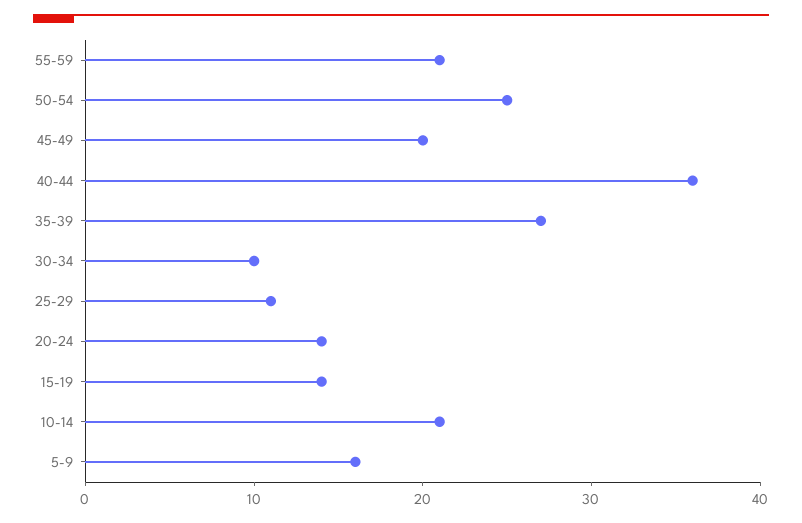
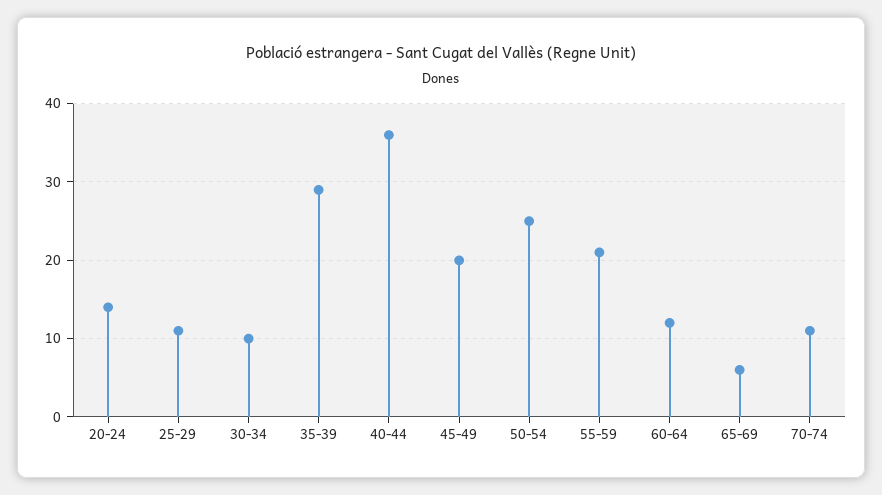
35-39: 27 -> 29
15-19: 14 -> none
10-14: 21 -> none
5-9: 16 -> none
60-64: none -> 12
65-69: none -> 6
70-74: none -> 11

